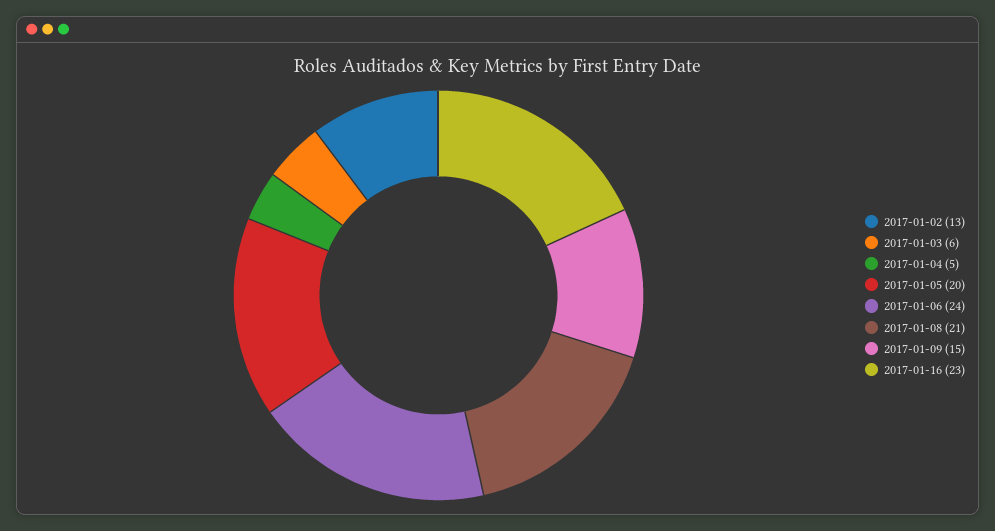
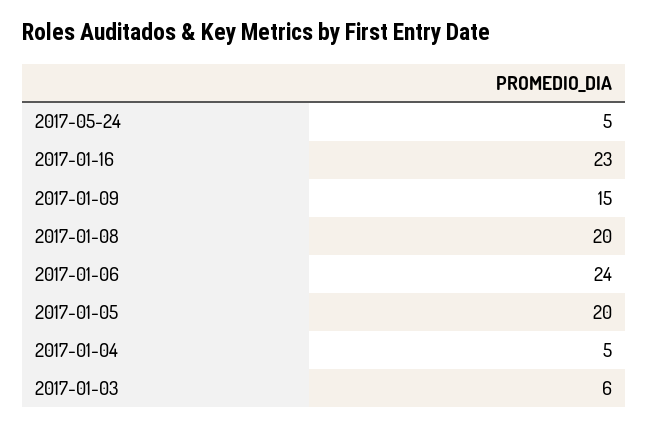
2017-01-02: 13 -> none
2017-01-08: 21 -> 20
2017-05-24: none -> 5

